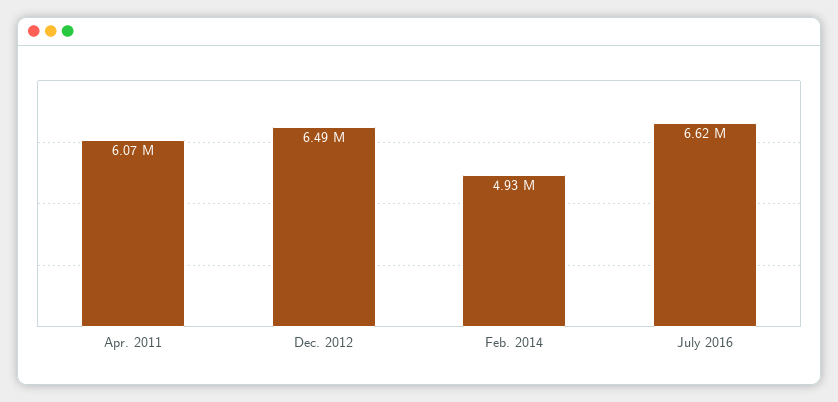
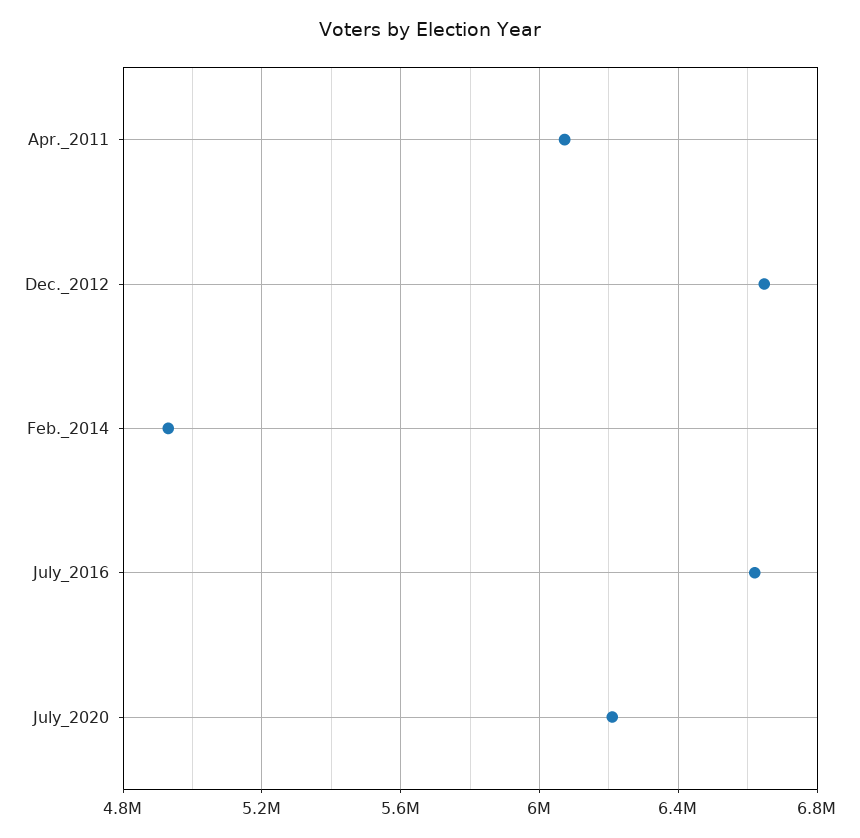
Dec. 2012: 6490000 -> 6650000
July_2020: none -> 6200000

